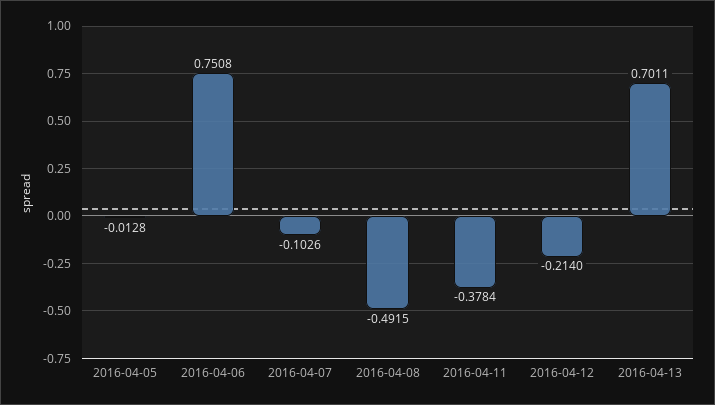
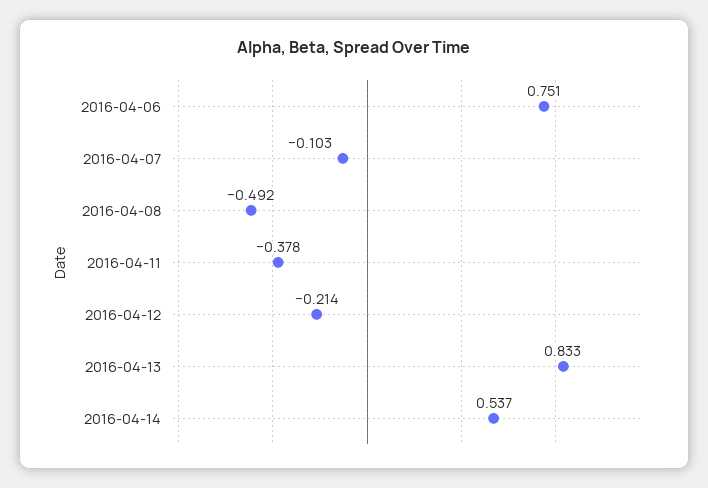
2016-04-05: -0.0128 -> none
2016-04-13: 0.7011 -> 0.833
2016-04-14: none -> 0.537

